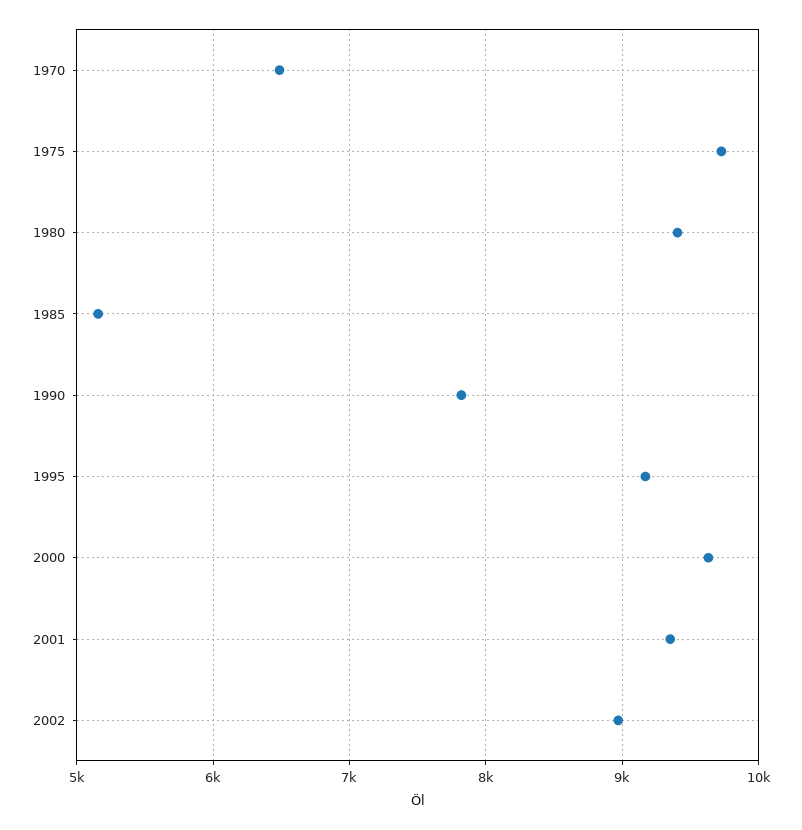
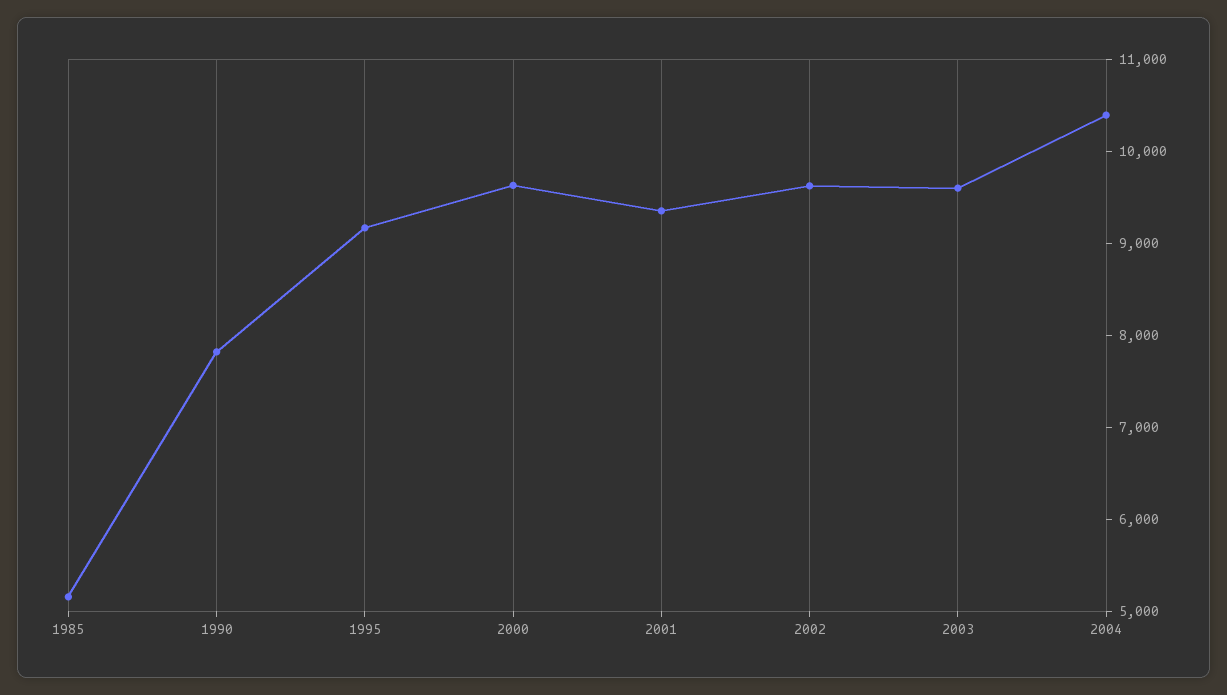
1970: 6500 -> none
1975: 9700 -> none
1980: 9400 -> none
2002: 9000 -> 9600
2003: none -> 9600
2004: none -> 10400

